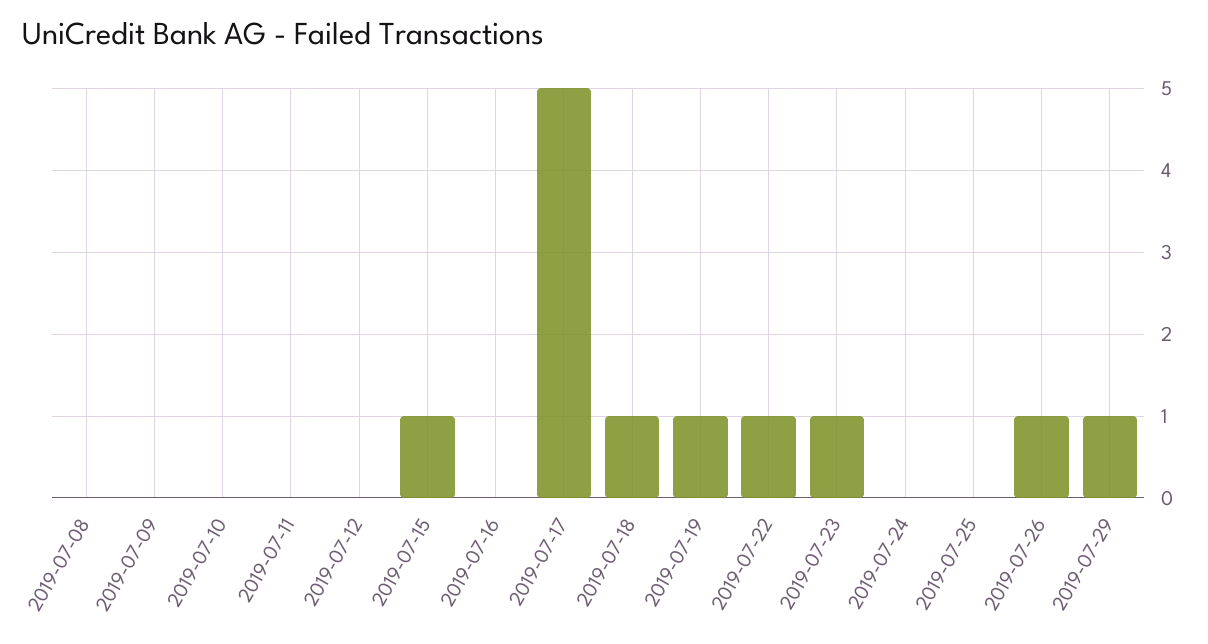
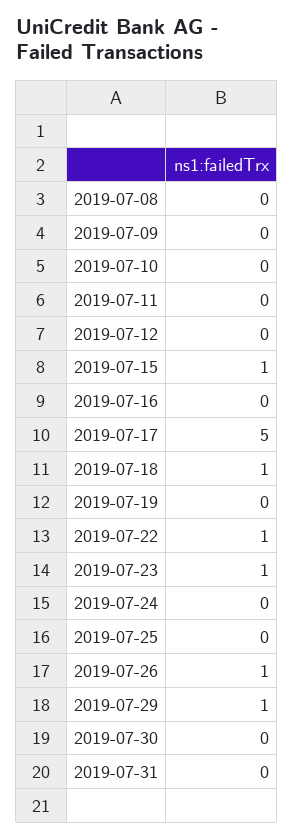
2019-07-19: 1 -> 0
2019-07-30: none -> 0
2019-07-31: none -> 0

